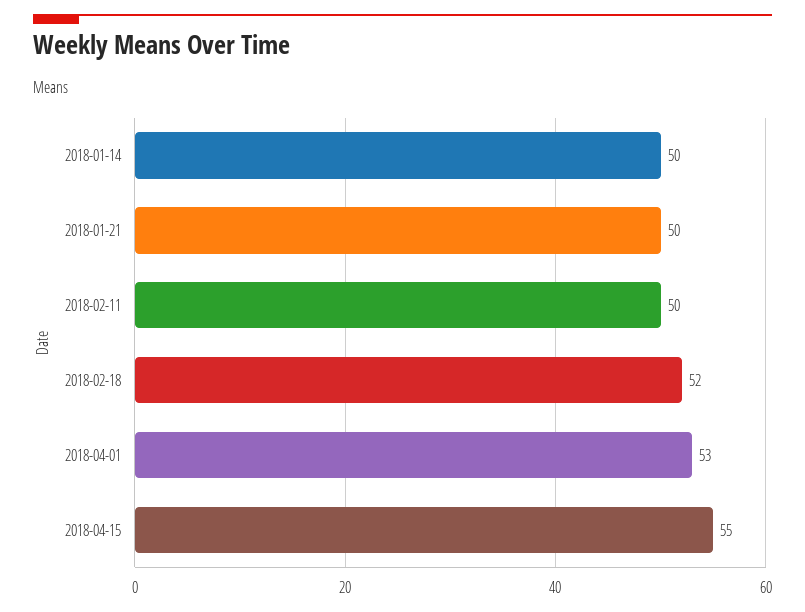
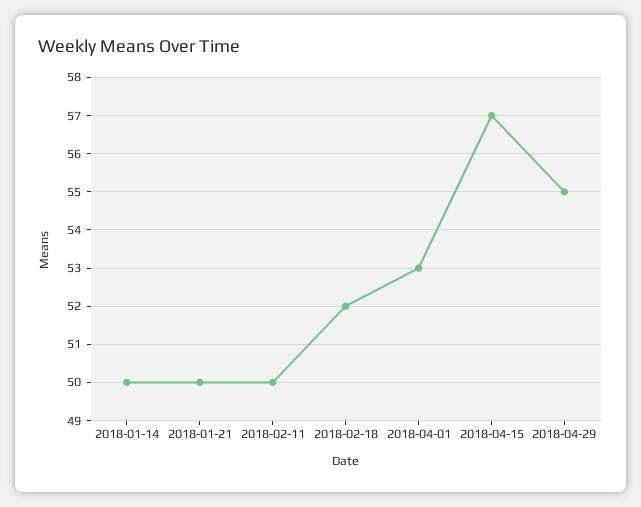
2018-04-15: 55 -> 57
2018-04-29: none -> 55

